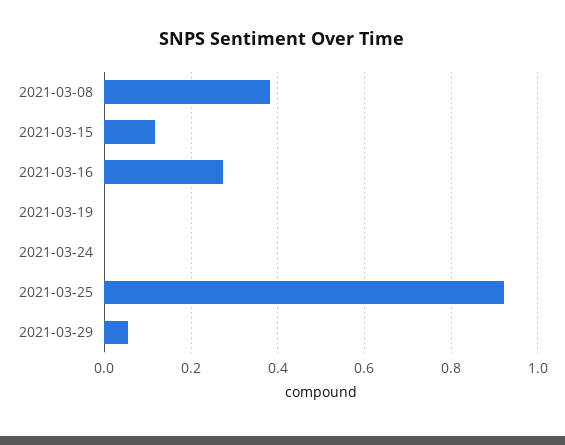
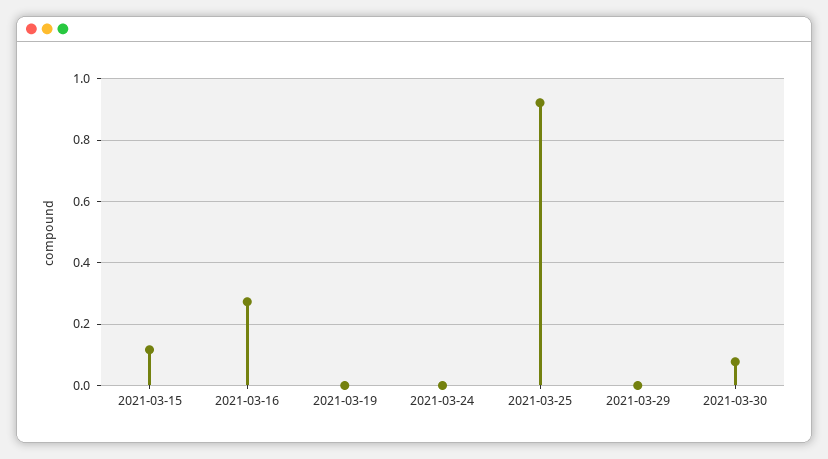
2021-03-08: 0.38 -> none
2021-03-29: 0.06 -> 0
2021-03-30: none -> 0.08

